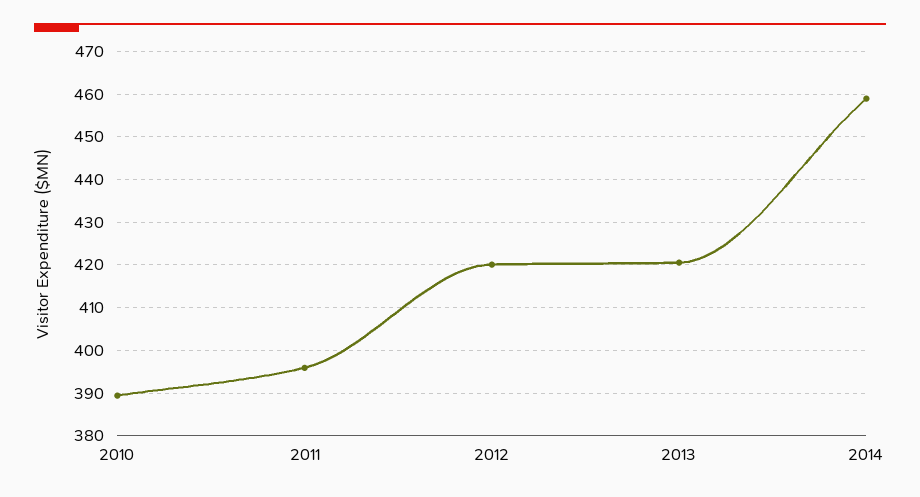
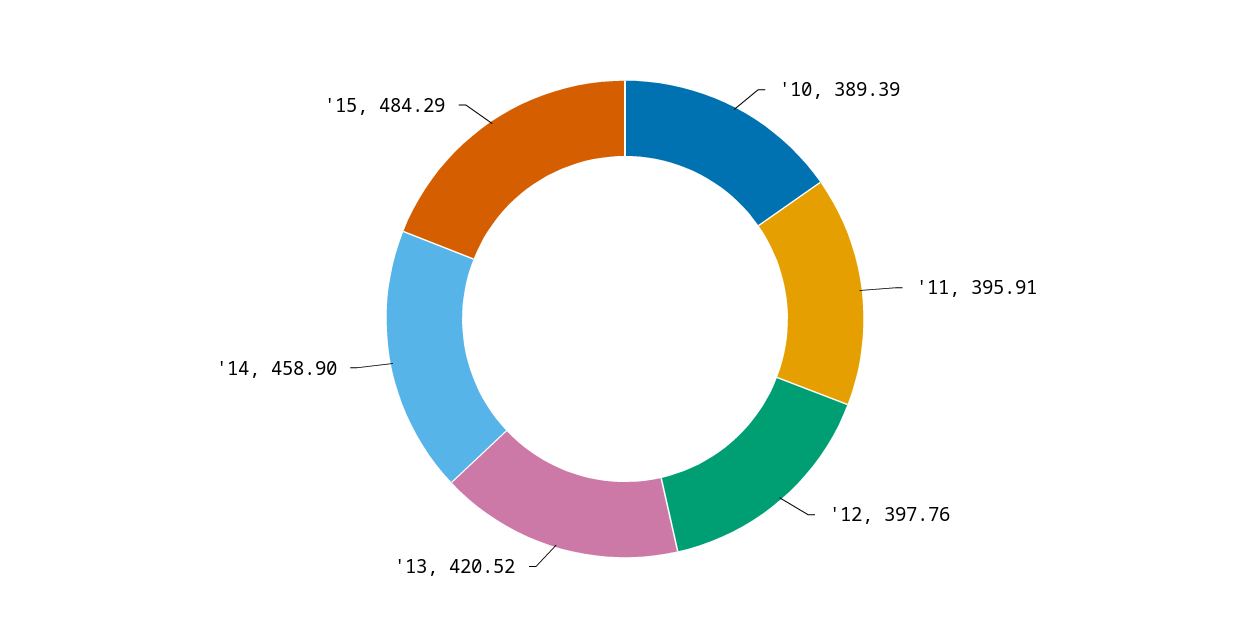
2012: 420 -> 397.76
'15: none -> 484.29

